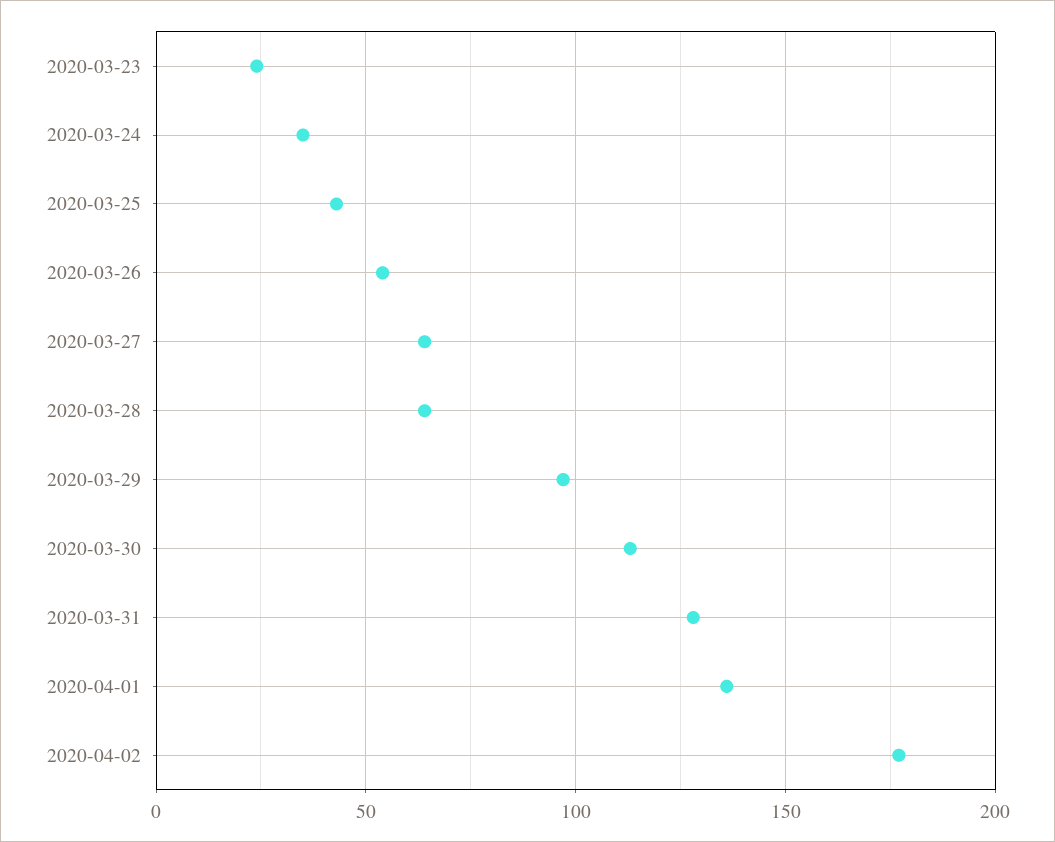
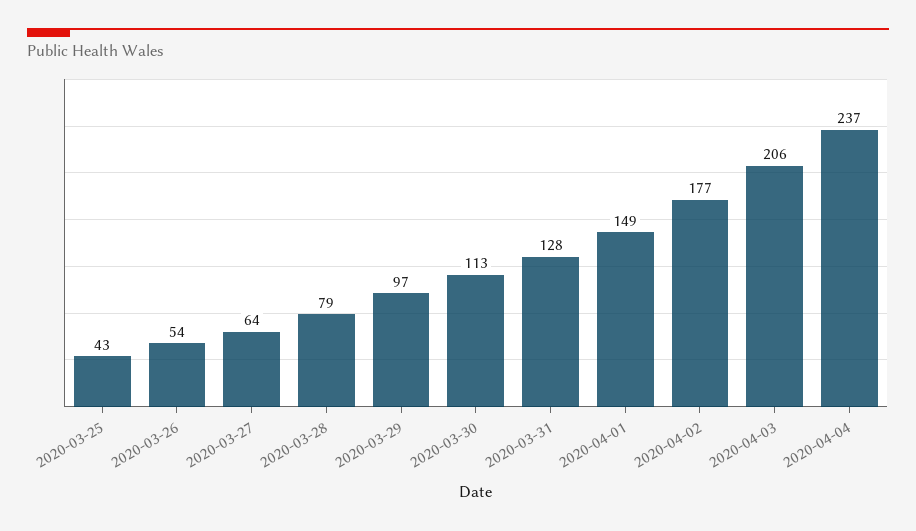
2020-03-23: 25 -> none
2020-03-24: 35 -> none
2020-03-28: 65 -> 79
2020-04-01: 135 -> 149
2020-04-03: none -> 206
2020-04-04: none -> 237

